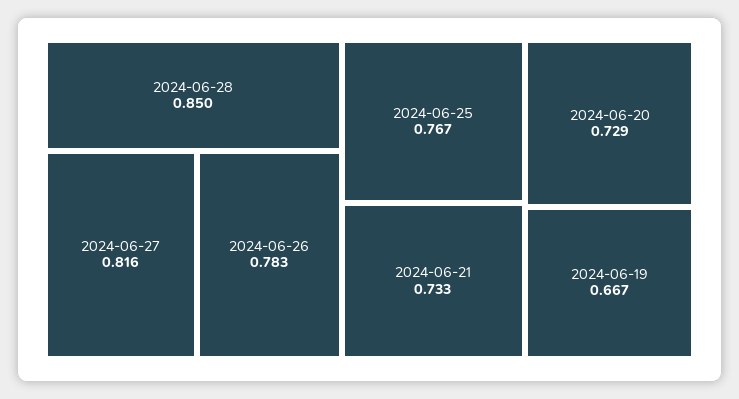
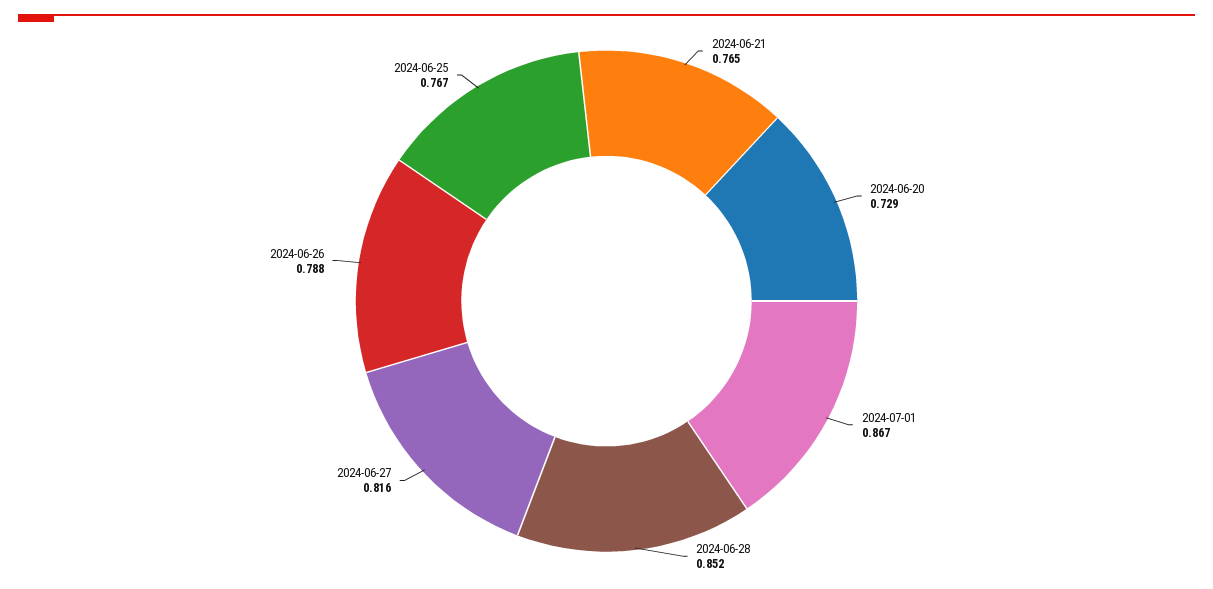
2024-06-28: 0.85 -> 0.852
2024-06-26: 0.783 -> 0.788
2024-06-21: 0.733 -> 0.765
2024-06-19: 0.667 -> none
2024-07-01: none -> 0.867

